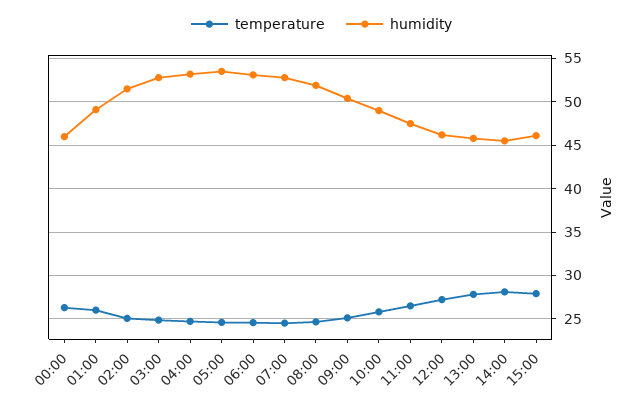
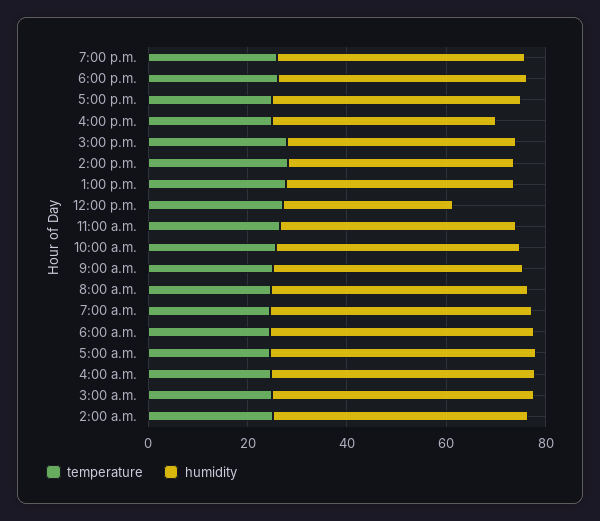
temperature, 00:00: 26 -> none
humidity, 00:00: 46 -> none
temperature, 01:00: 26 -> none
humidity, 01:00: 49 -> none
humidity, 12:00: 46 -> 35
temperature, 7:00 p.m.: none -> 25
humidity, 7:00 p.m.: none -> 50
temperature, 6:00 p.m.: none -> 25
humidity, 6:00 p.m.: none -> 50
temperature, 5:00 p.m.: none -> 25
humidity, 5:00 p.m.: none -> 50
temperature, 4:00 p.m.: none -> 25
humidity, 4:00 p.m.: none -> 45

